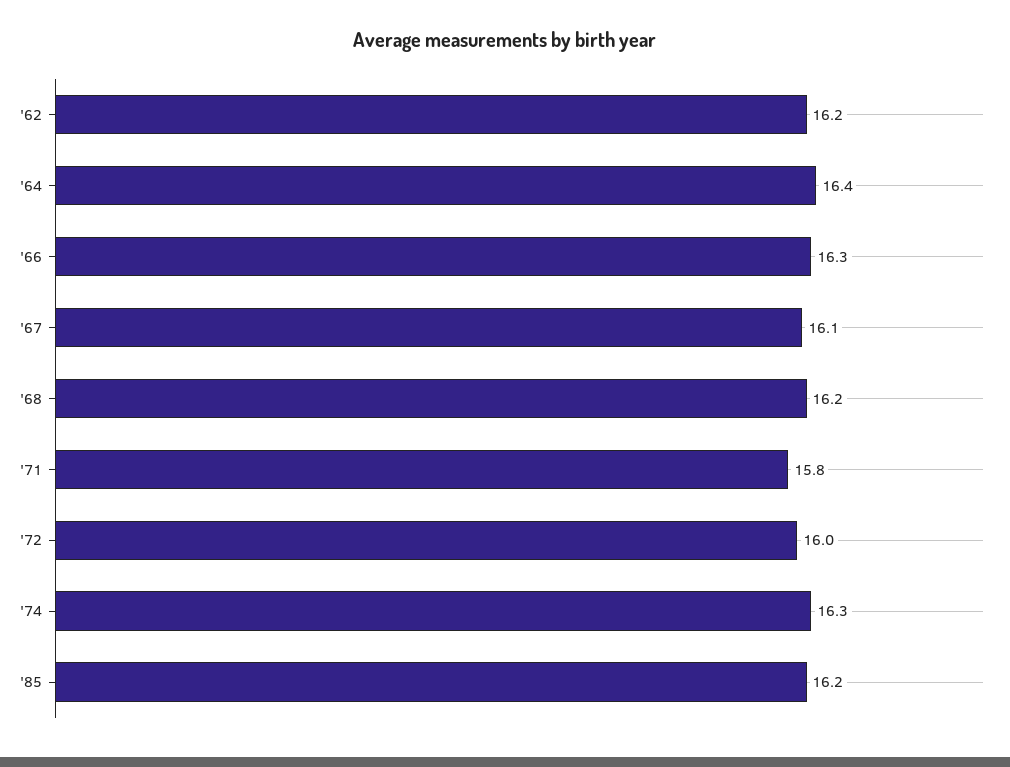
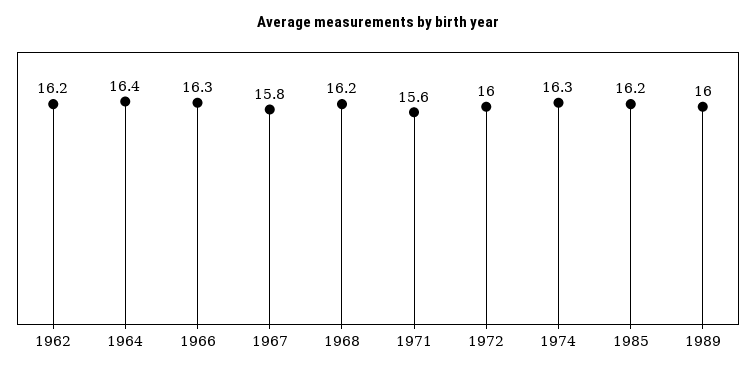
'67: 16.1 -> 15.8
'71: 15.8 -> 15.6
1989: none -> 16

